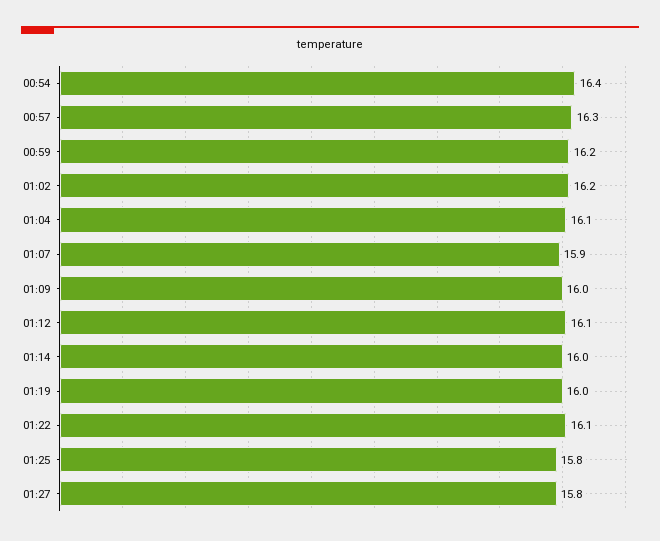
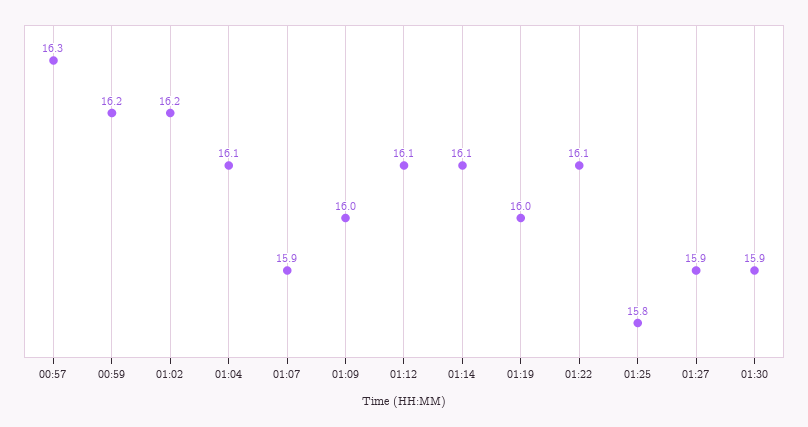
00:54: 16.4 -> none
01:14: 16 -> 16.1
01:27: 15.8 -> 15.9
01:30: none -> 15.9

